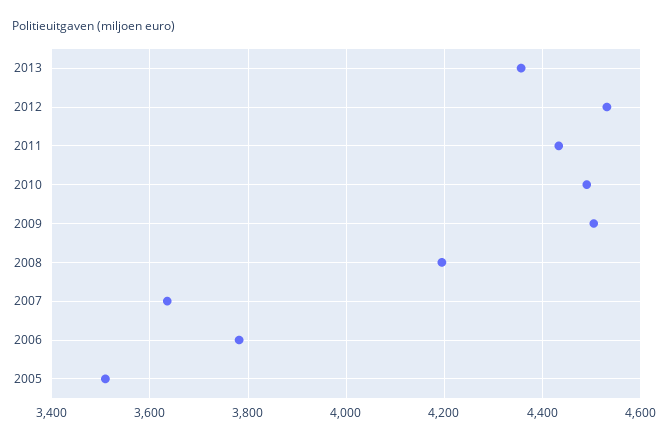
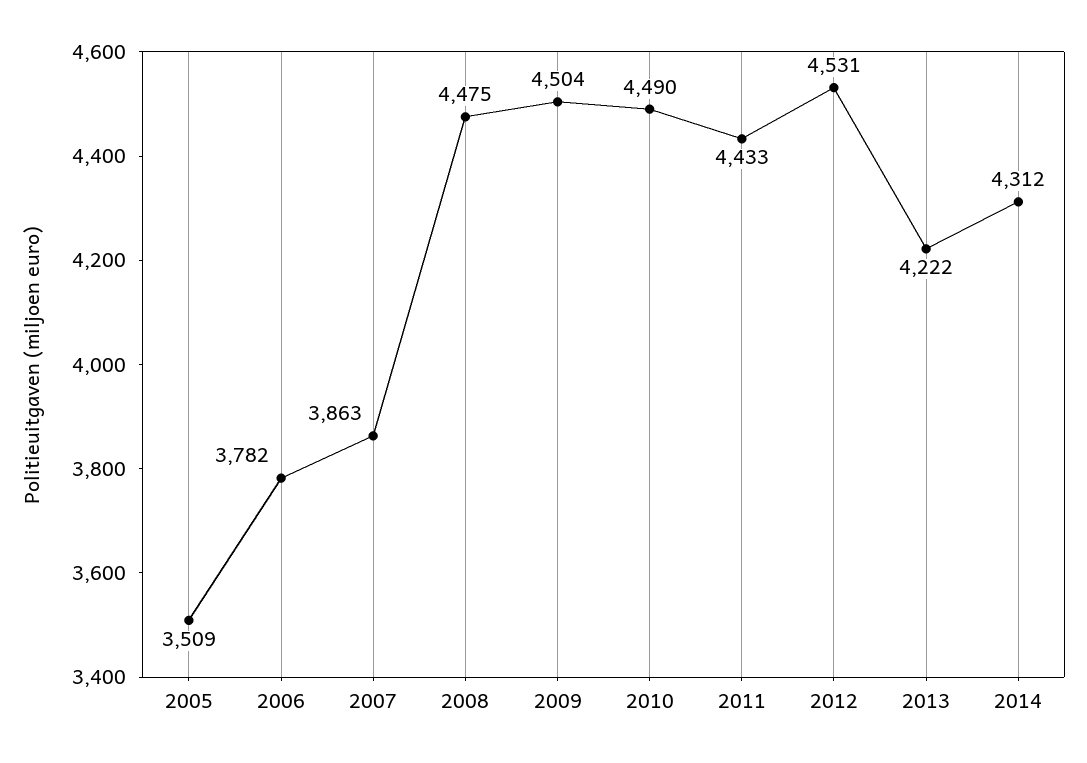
2013: 4360 -> 4222
2008: 4200 -> 4475
2007: 3640 -> 3863
2014: none -> 4312

